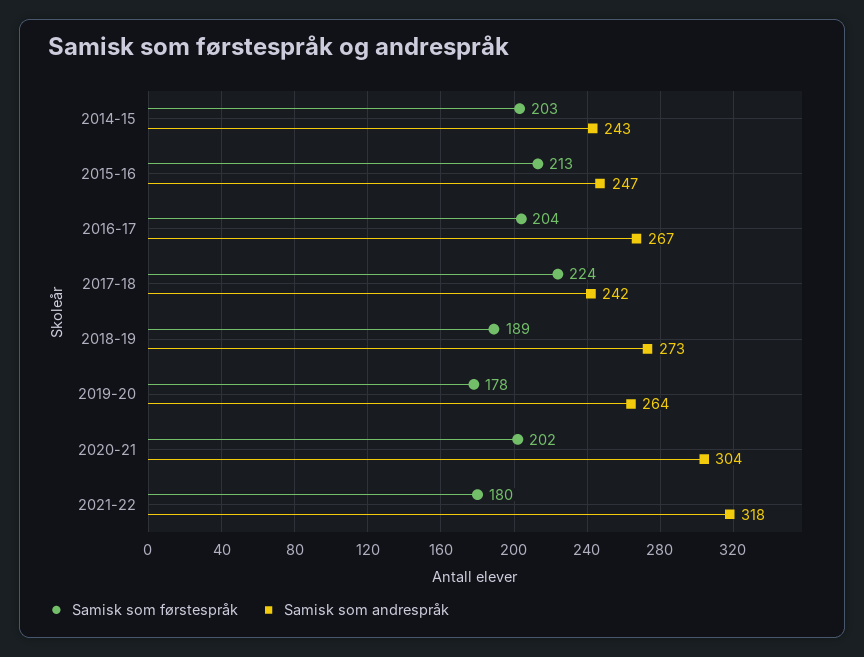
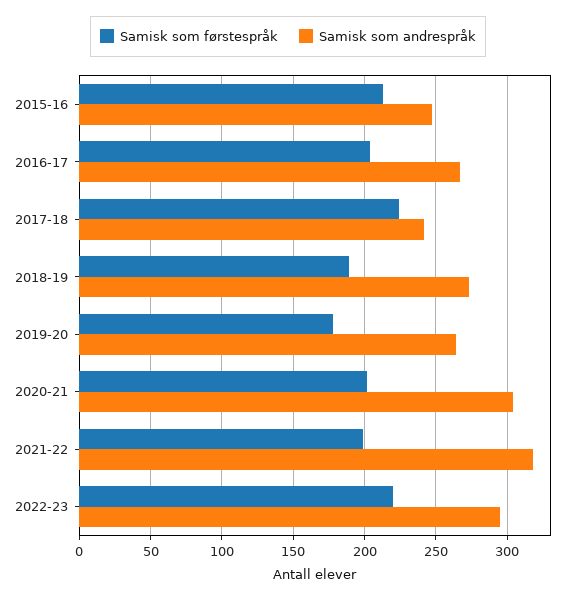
Samisk som førstespråk, 2014-15: 203 -> none
Samisk som andrespråk, 2014-15: 243 -> none
Samisk som førstespråk, 2021-22: 180 -> 200
Samisk som førstespråk, 2022-23: none -> 220
Samisk som andrespråk, 2022-23: none -> 295

